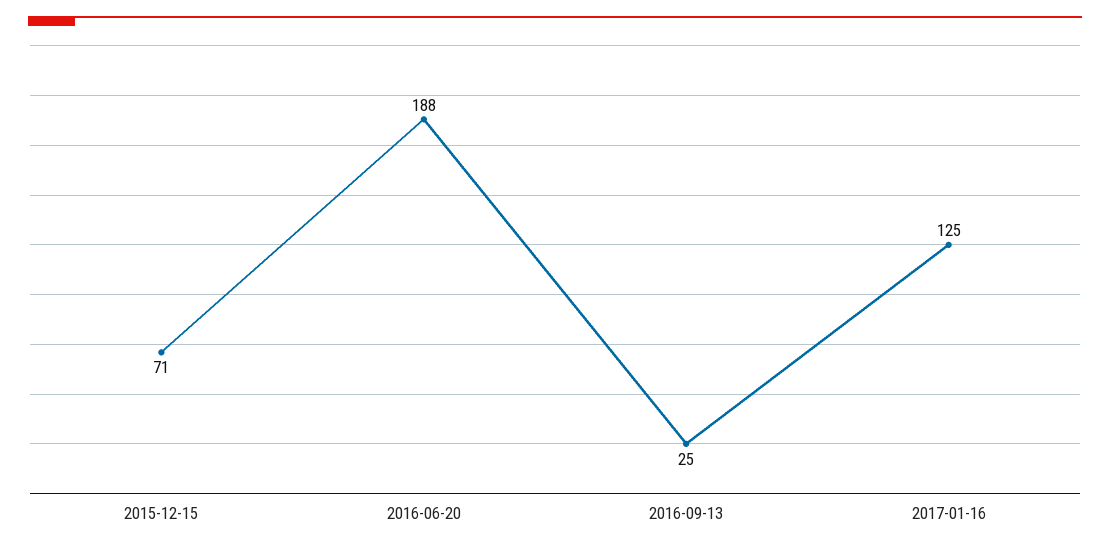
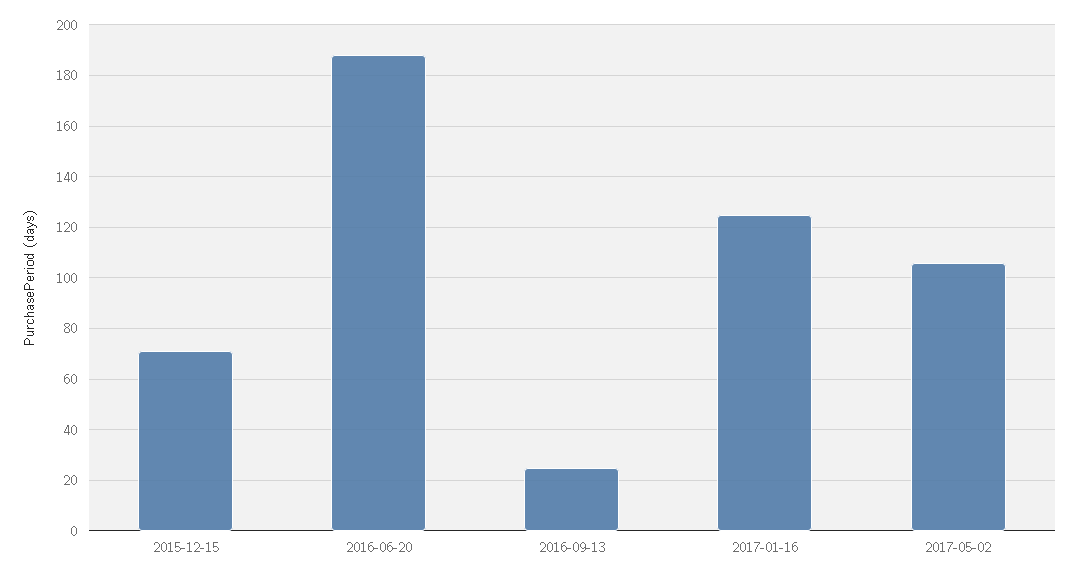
2017-05-02: none -> 105

